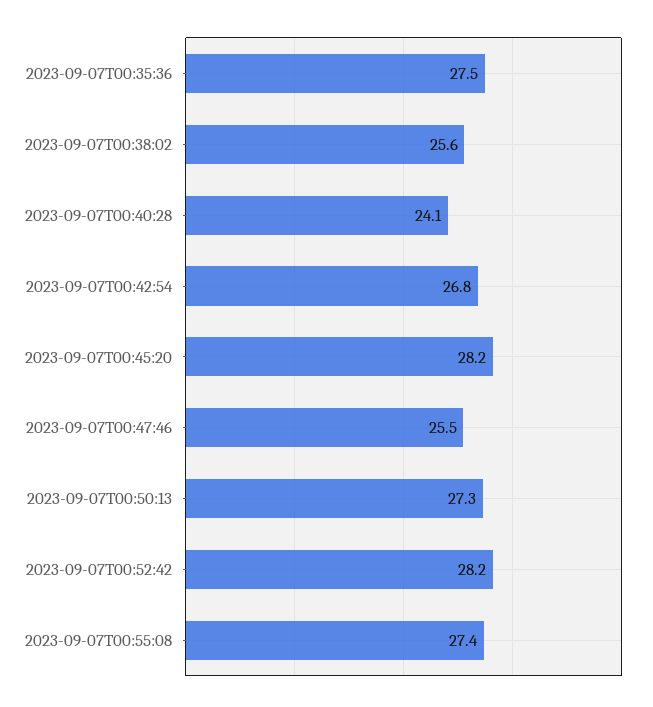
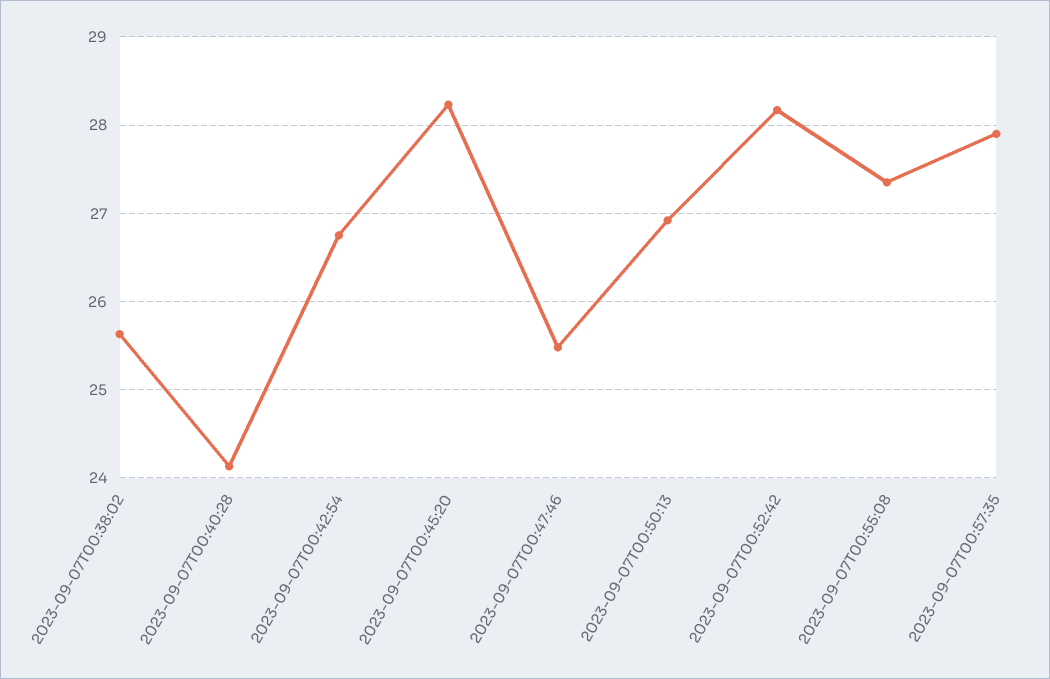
2023-09-07T00:35:36: 27.5 -> none
2023-09-07T00:50:13: 27.3 -> 26.9
2023-09-07T00:57:35: none -> 27.9

